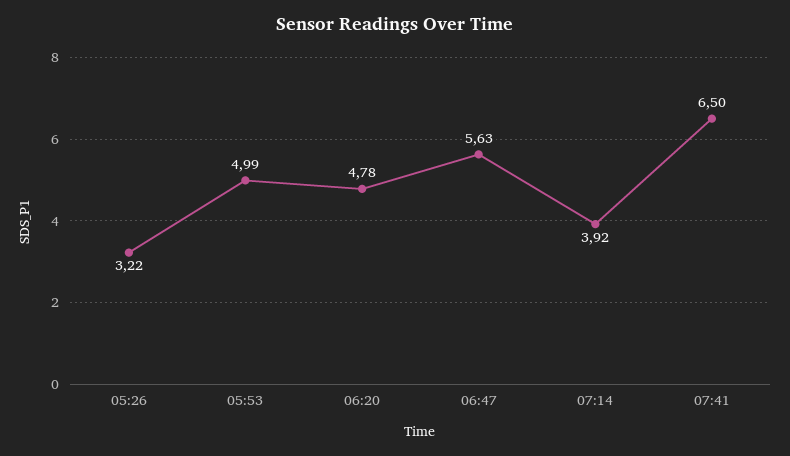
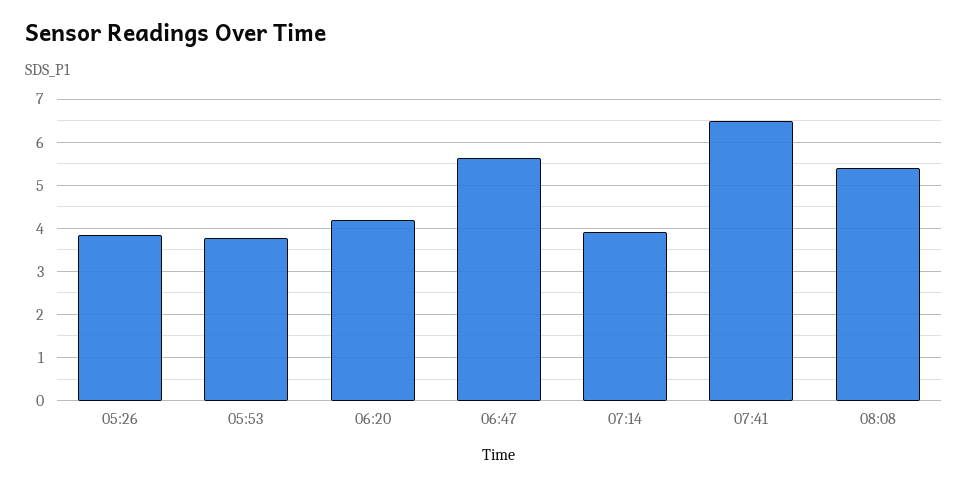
05:26: 3.22 -> 3.8
05:53: 4.99 -> 3.8
06:20: 4.78 -> 4.2
08:08: none -> 5.4

